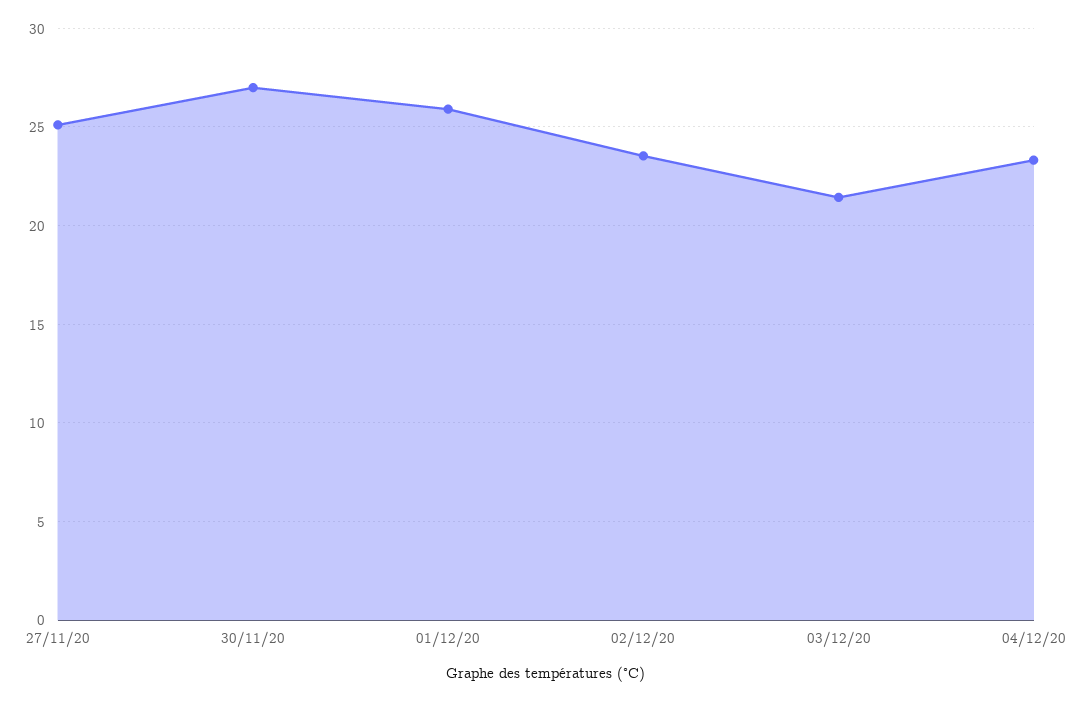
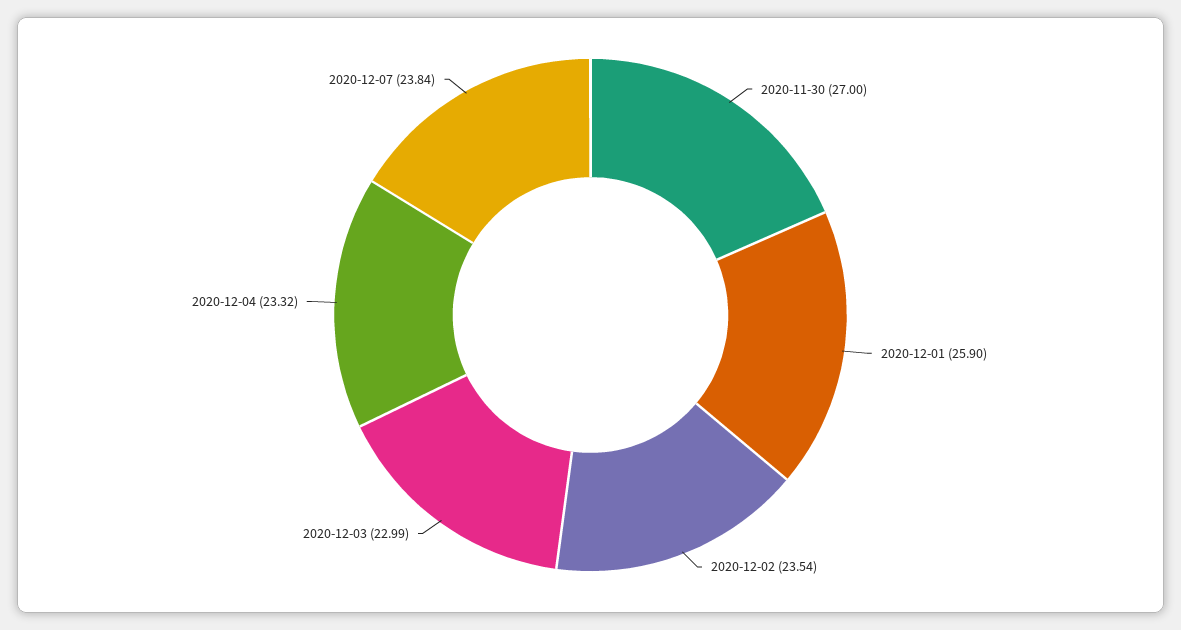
27/11/20: 25 -> none
03/12/20: 21.5 -> 22.99
2020-12-07: none -> 23.84

